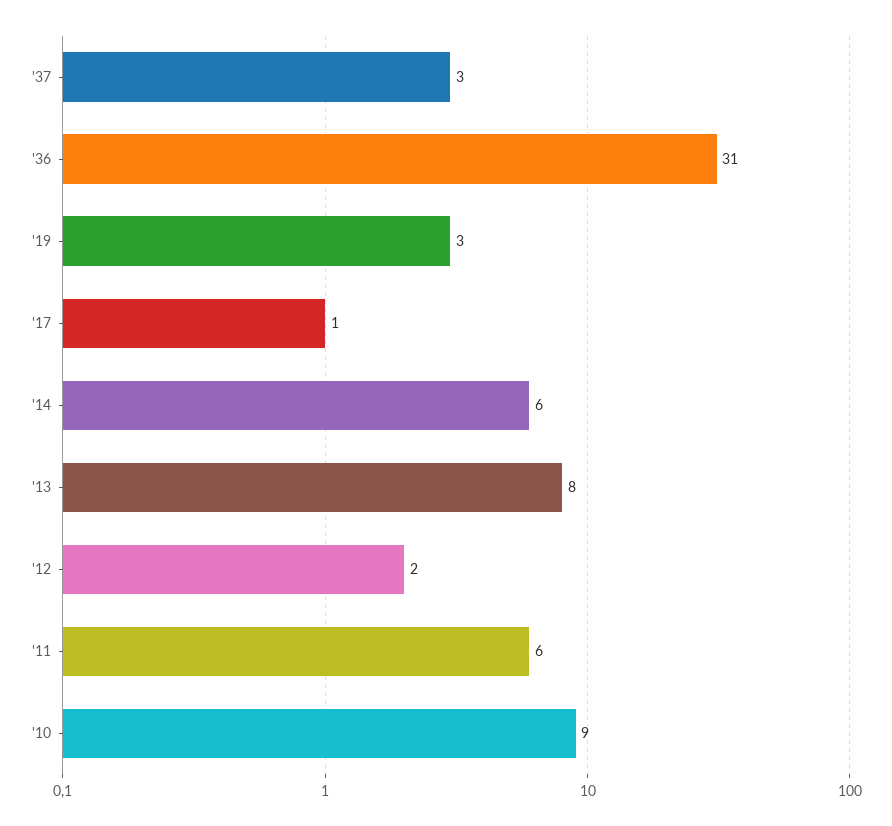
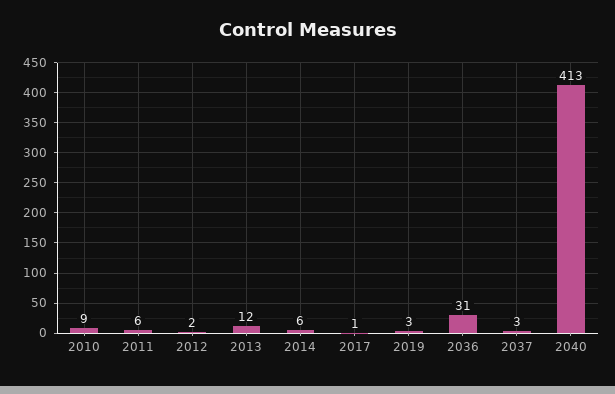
'13: 8 -> 12
2040: none -> 413

